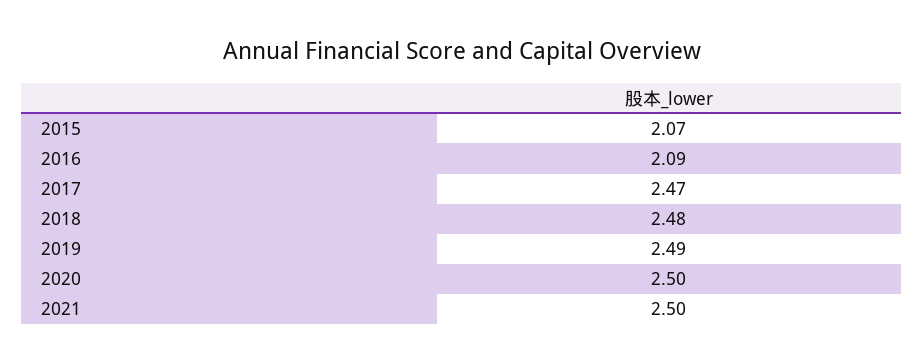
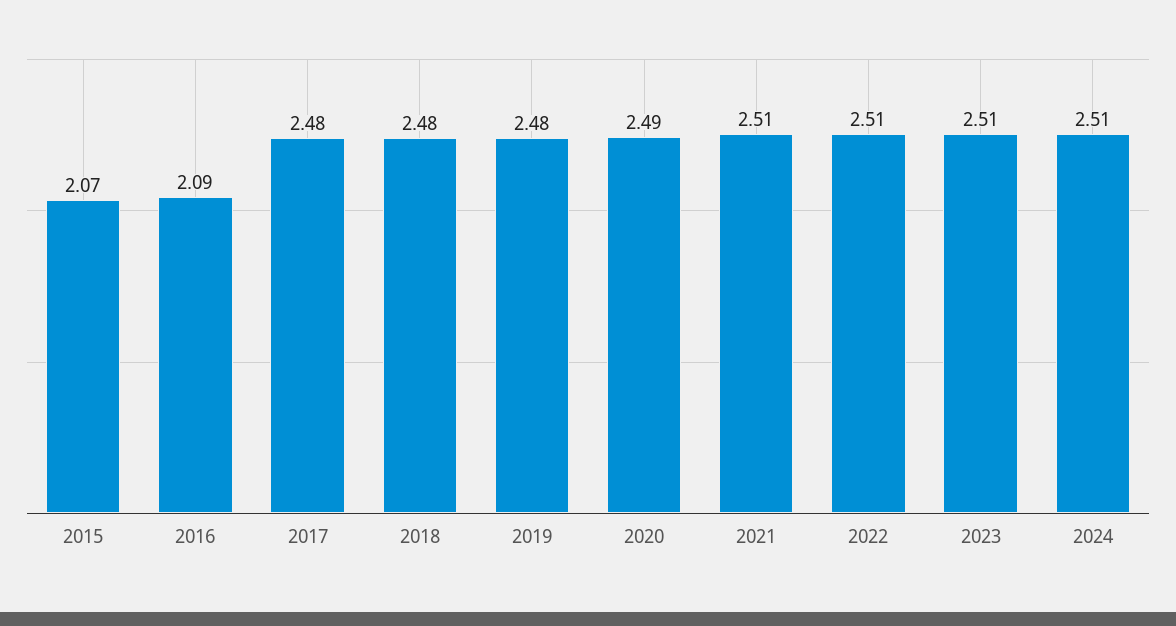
2017: 2.47 -> 2.48
2019: 2.49 -> 2.48
2020: 2.5 -> 2.49
2021: 2.5 -> 2.51
2022: none -> 2.51
2023: none -> 2.51
2024: none -> 2.51

